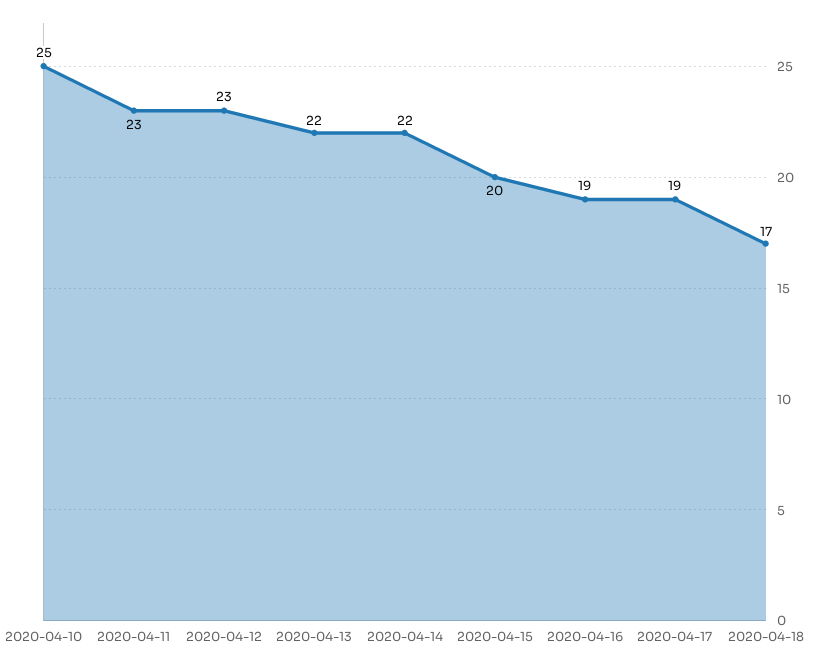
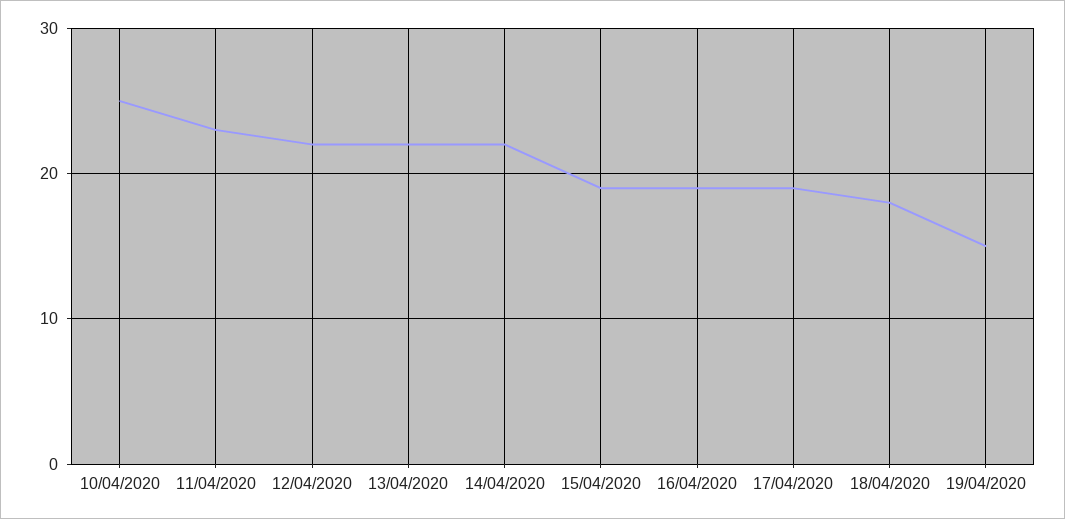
2020-04-12: 23 -> 22
2020-04-15: 20 -> 19
2020-04-18: 17 -> 18
19/04/2020: none -> 15

